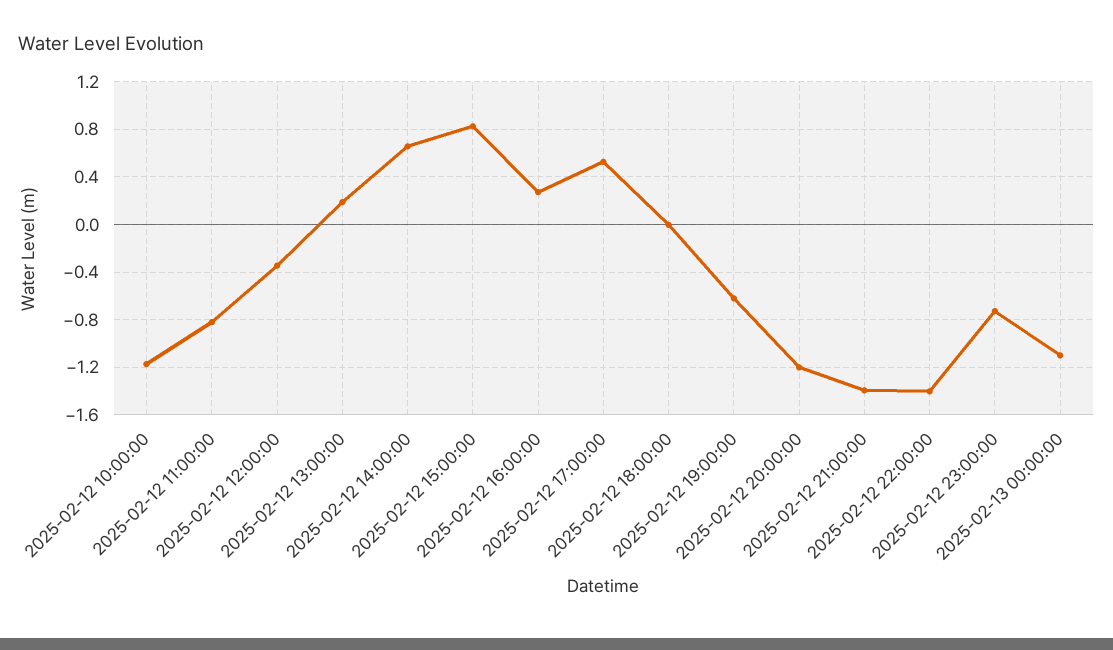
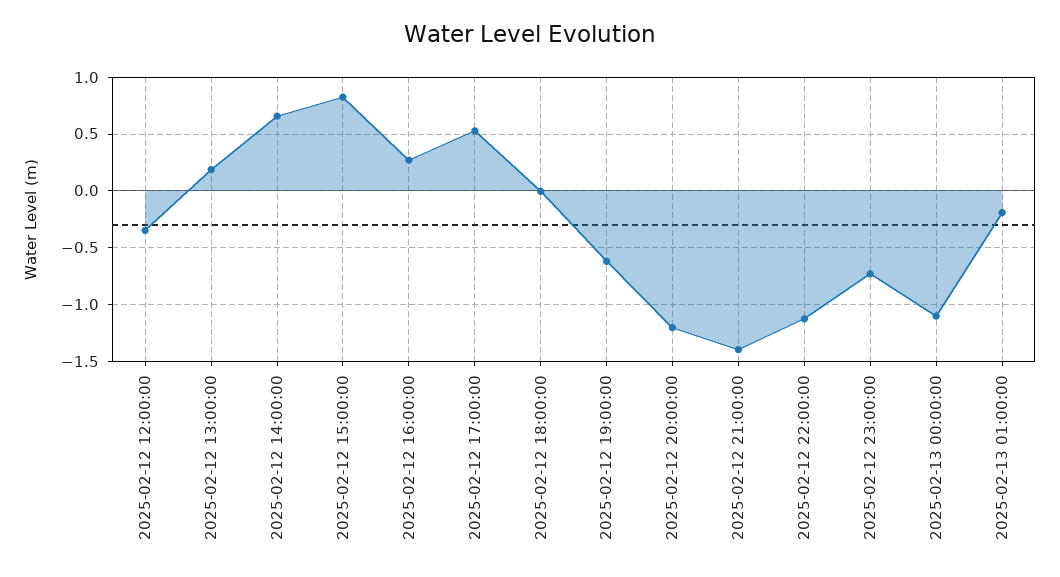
2025-02-12 10:00:00: -1.2 -> none
2025-02-12 11:00:00: -0.8 -> none
2025-02-12 22:00:00: -1.4 -> -1.1
2025-02-13 01:00:00: none -> -0.2

